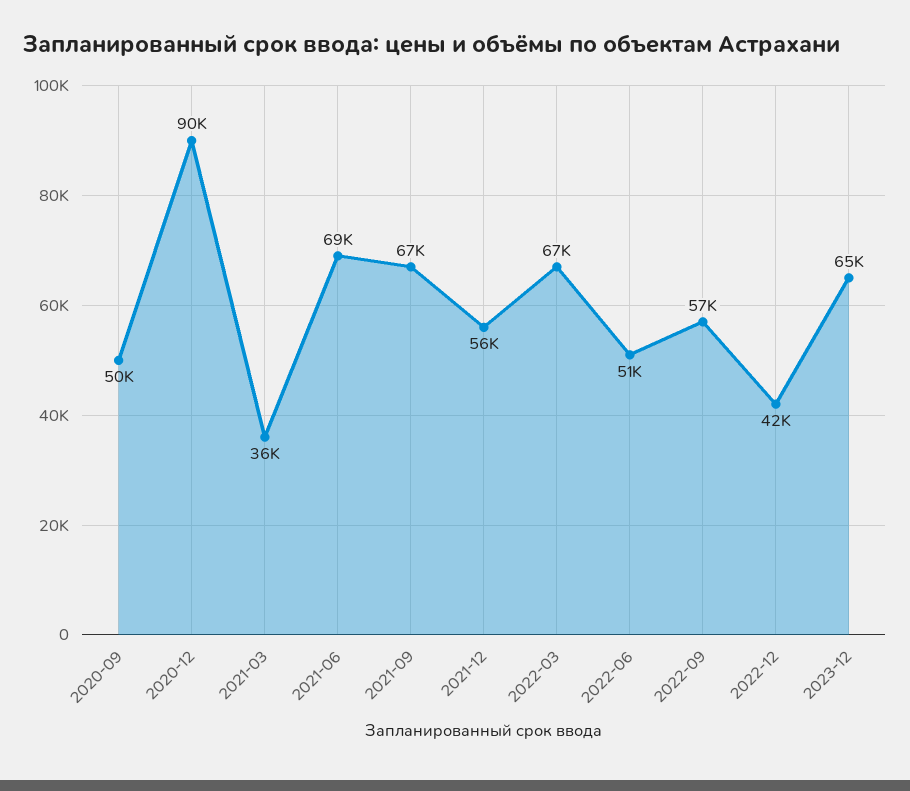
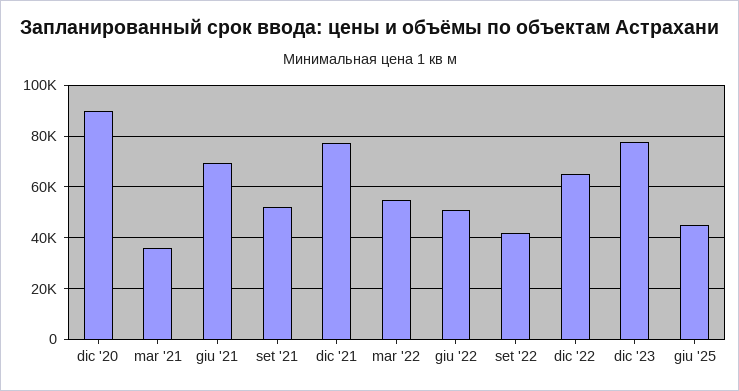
2020-09: 50000 -> none
2021-09: 67000 -> 52500
2021-12: 56000 -> 77500
2022-03: 67000 -> 55000
2022-09: 57000 -> 42500
2022-12: 42000 -> 65000
2023-12: 65000 -> 77500
giu '25: none -> 45000

